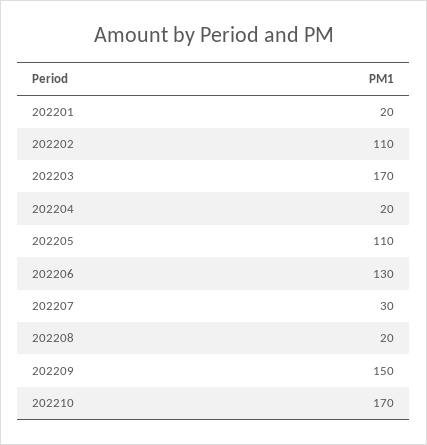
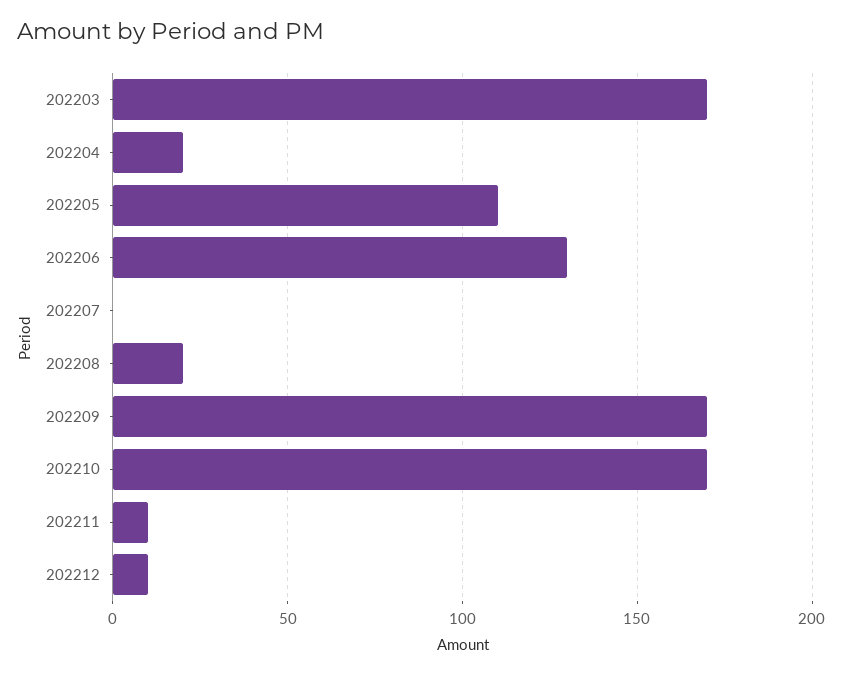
202201: 20 -> none
202202: 110 -> none
202207: 30 -> 0
202209: 150 -> 170
202211: none -> 10
202212: none -> 10

